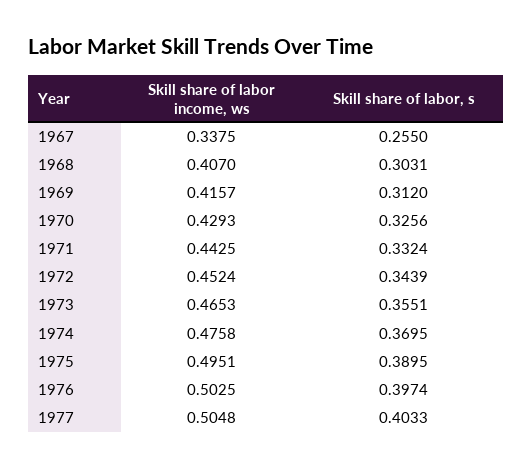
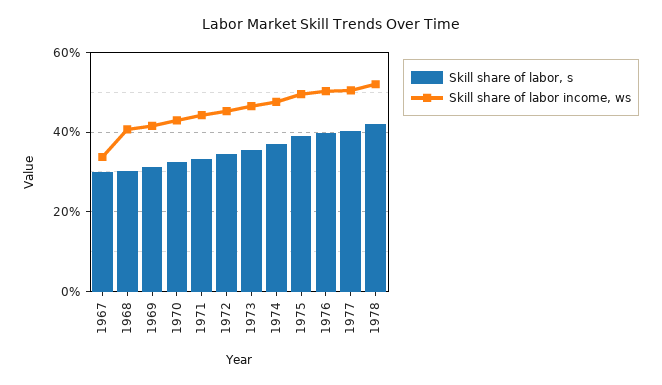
Skill share of labor, s, 1967: 0.255 -> 0.3
Skill share of labor, s, 1978: none -> 0.42
Skill share of labor income, ws, 1978: none -> 0.52

